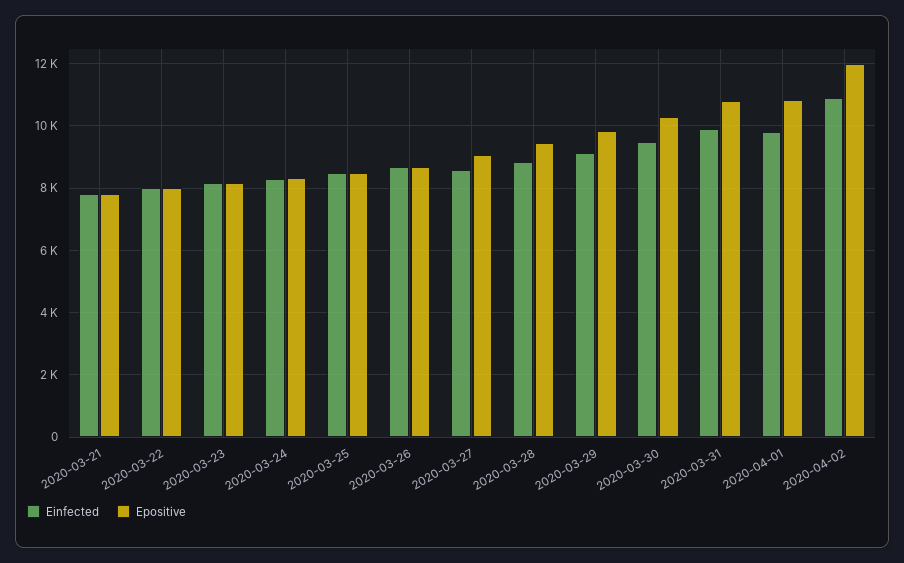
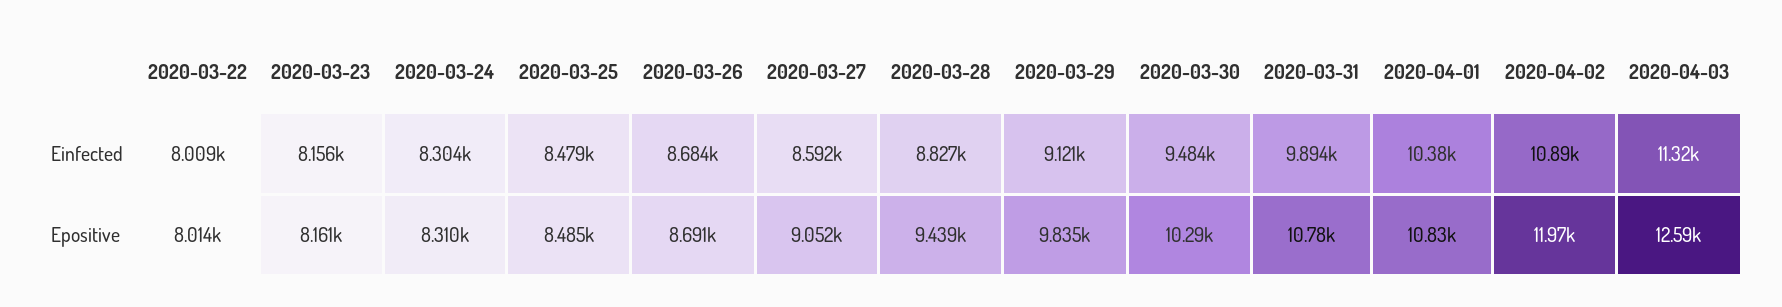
Einfected, 2020-03-21: 7800 -> none
Epositive, 2020-03-21: 7800 -> none
Einfected, 2020-04-01: 9800 -> 10380
Einfected, 2020-04-03: none -> 11320
Epositive, 2020-04-03: none -> 12590

